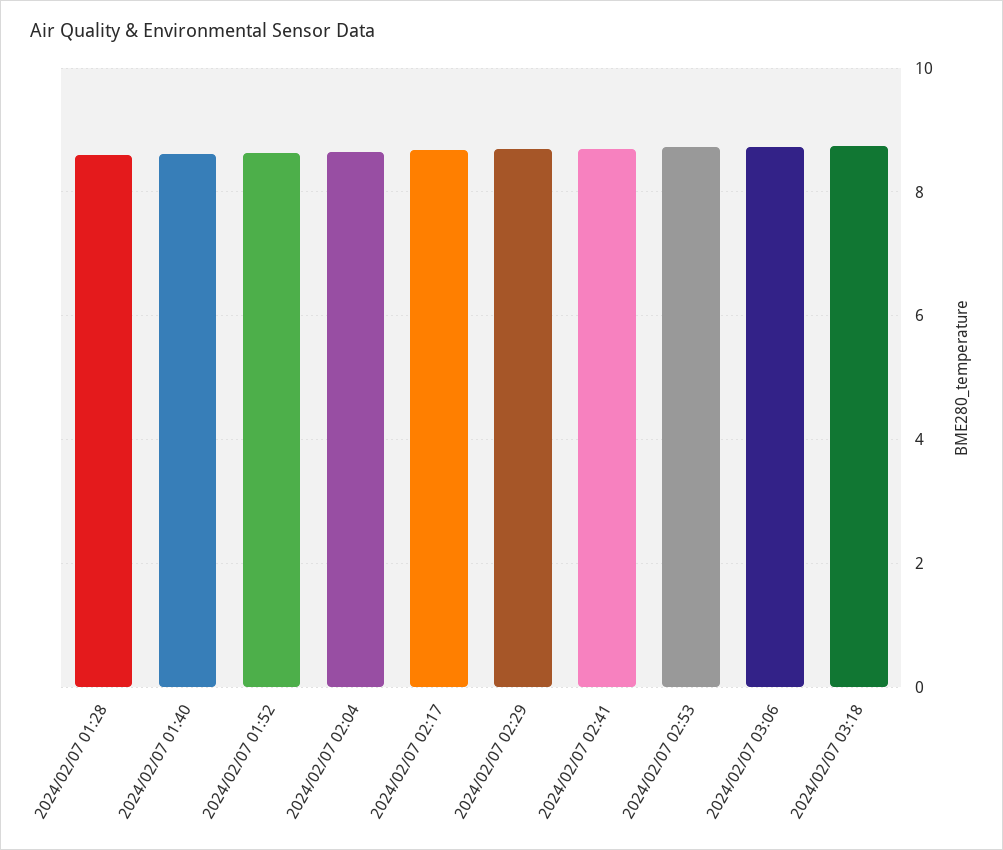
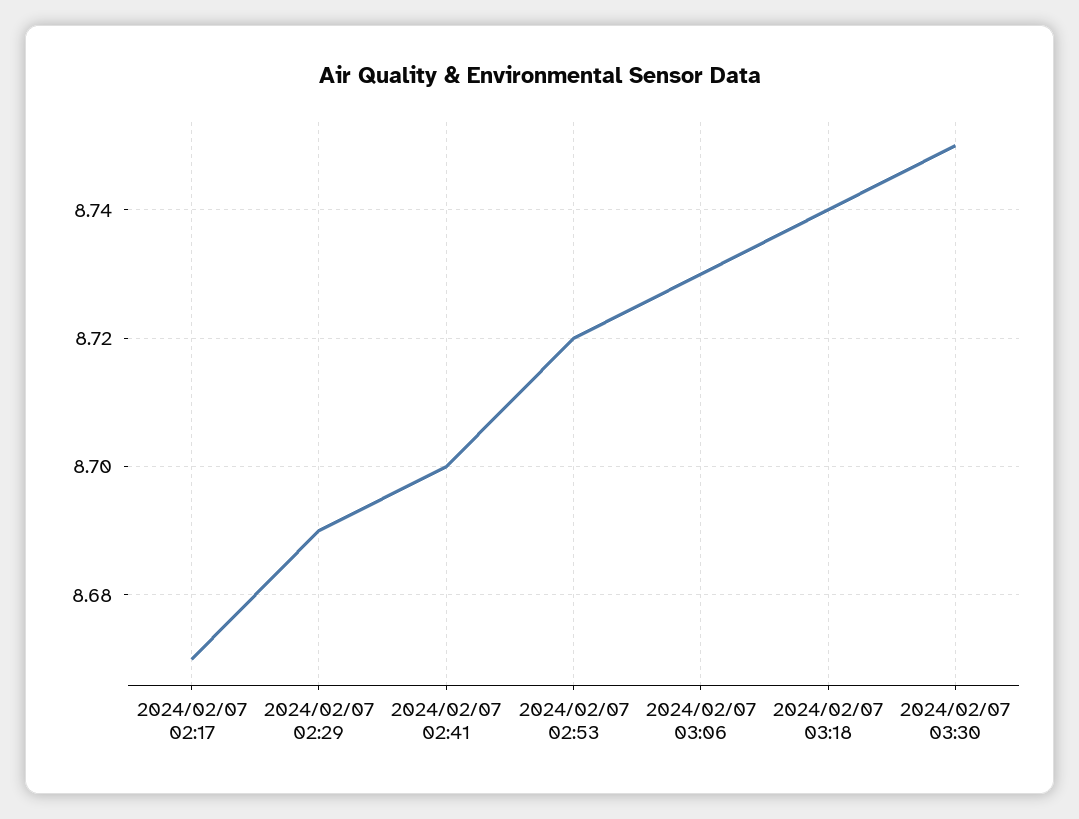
2024/02/07 01:28: 8.6 -> none
2024/02/07 01:40: 8.6 -> none
2024/02/07 01:52: 8.6 -> none
2024/02/07 02:04: 8.6 -> none
2024/02/07 03:30: none -> 8.75

